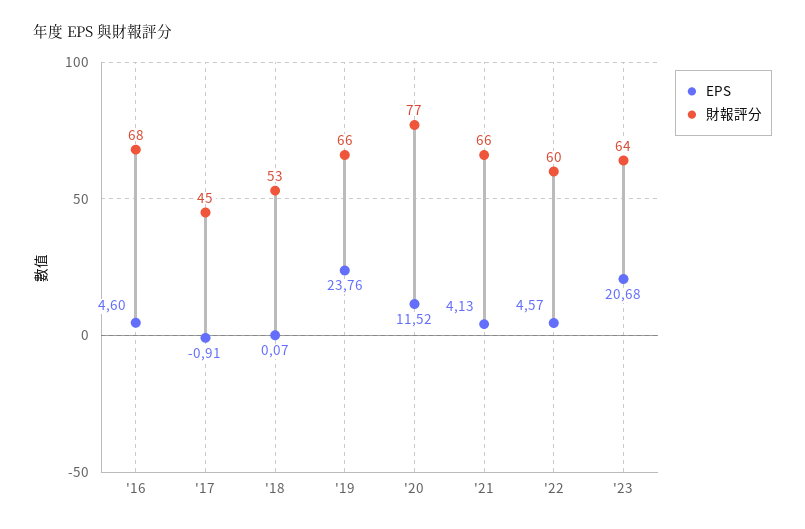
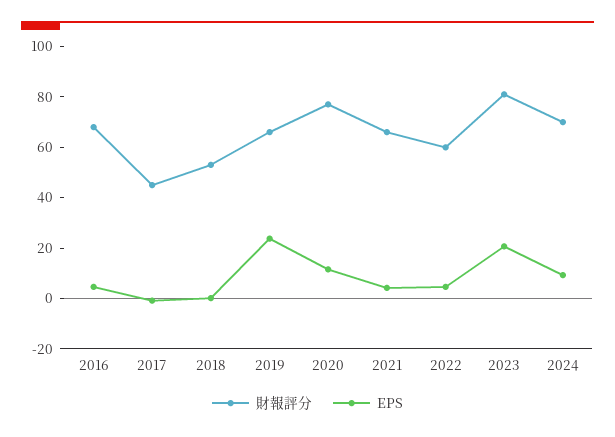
財報評分, '23: 64 -> 80
財報評分, 2024: none -> 70
EPS, 2024: none -> 10

